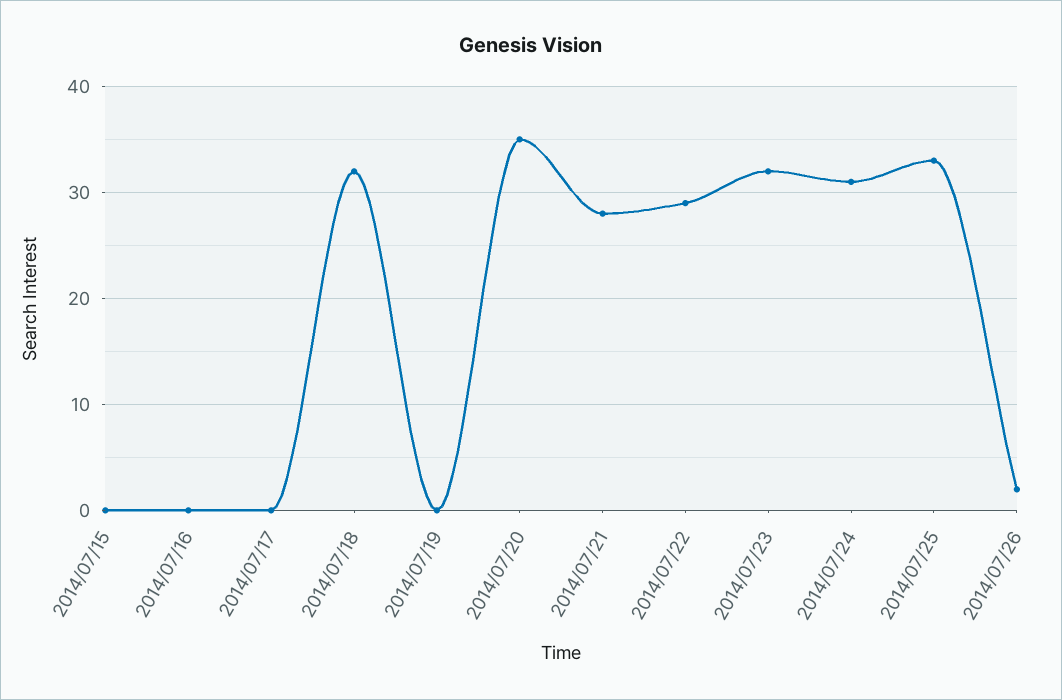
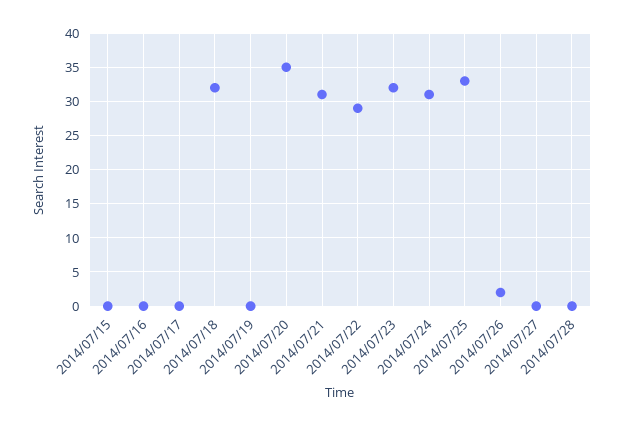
2014/07/21: 28 -> 31
2014/07/27: none -> 0
2014/07/28: none -> 0

